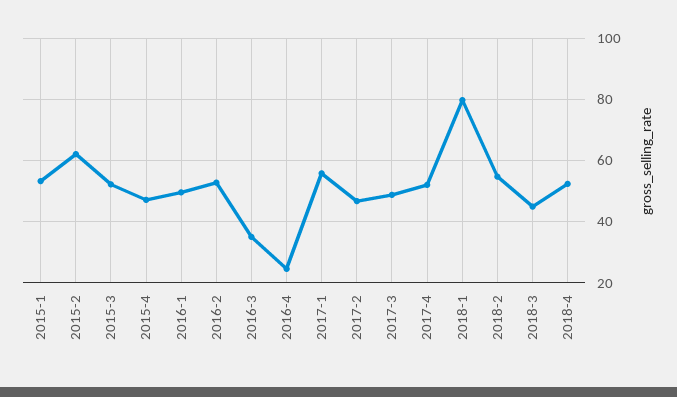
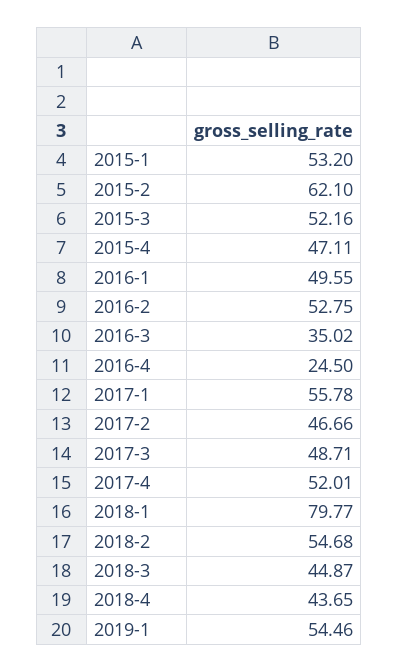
2018-4: 52 -> 43.65
2019-1: none -> 54.46

